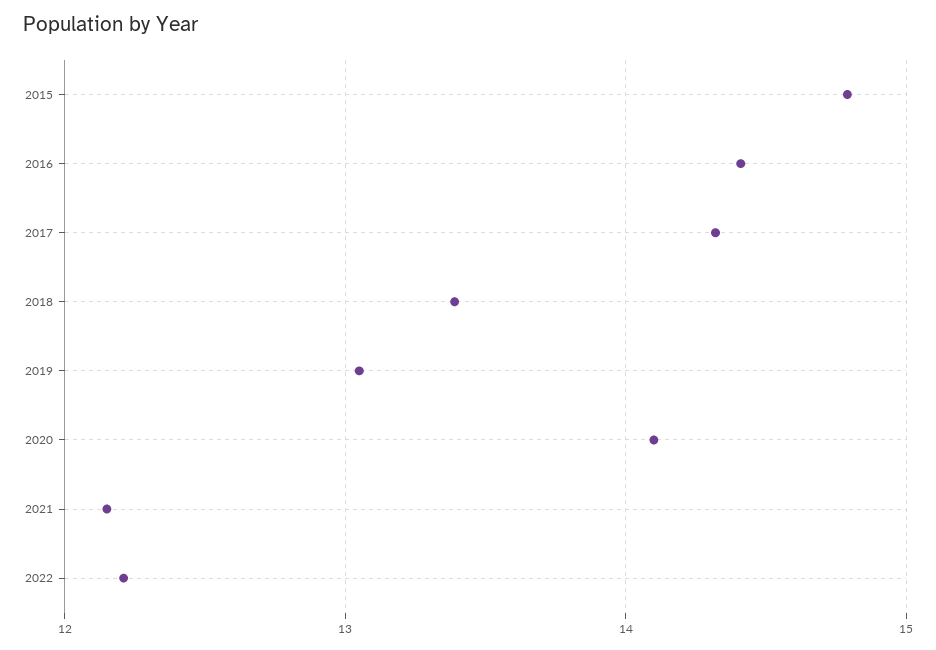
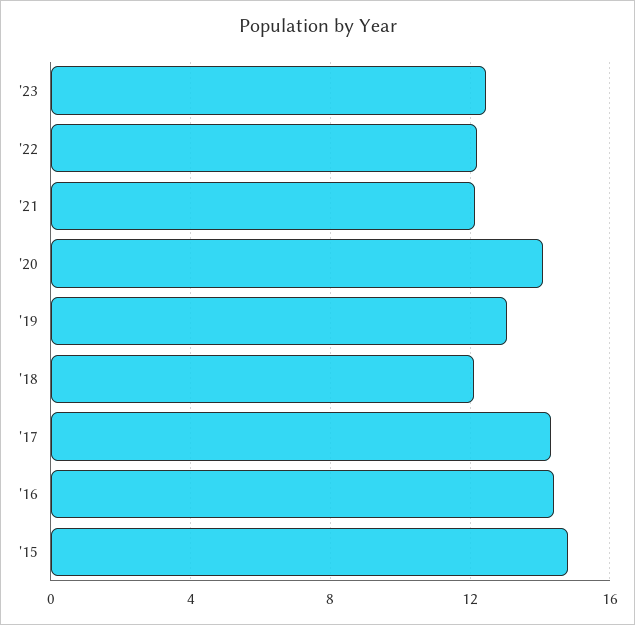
2018: 13.4 -> 12
'23: none -> 12.5

